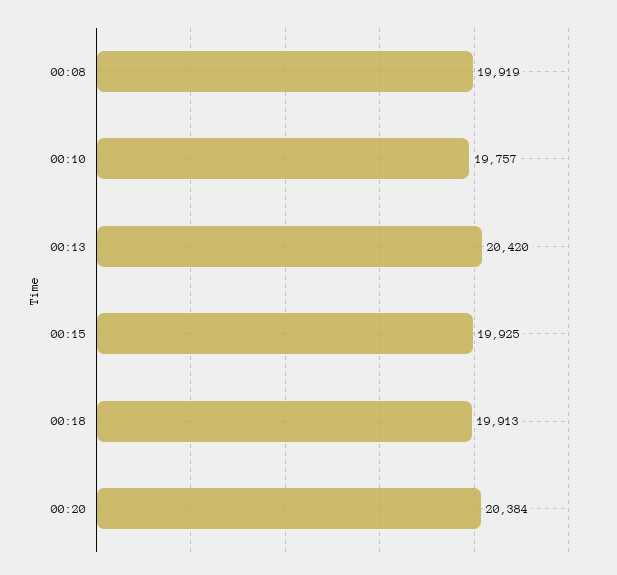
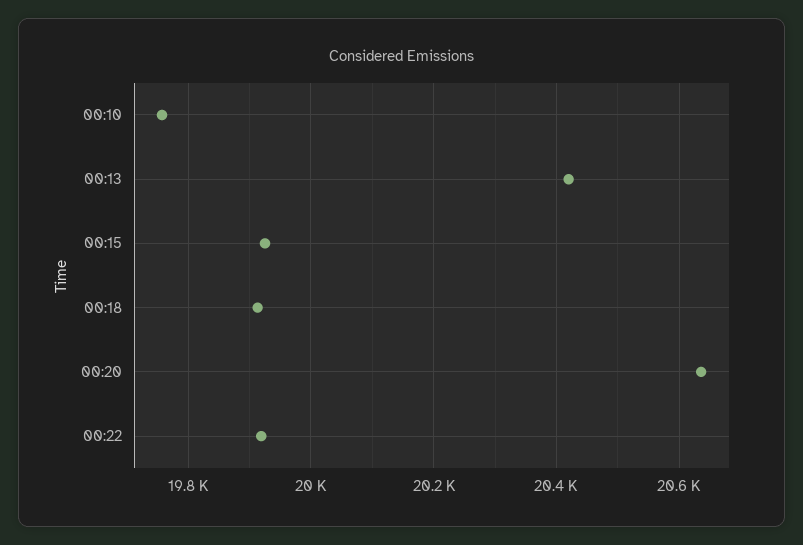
00:08: 19919 -> none
00:20: 20384 -> 20640
00:22: none -> 19920

